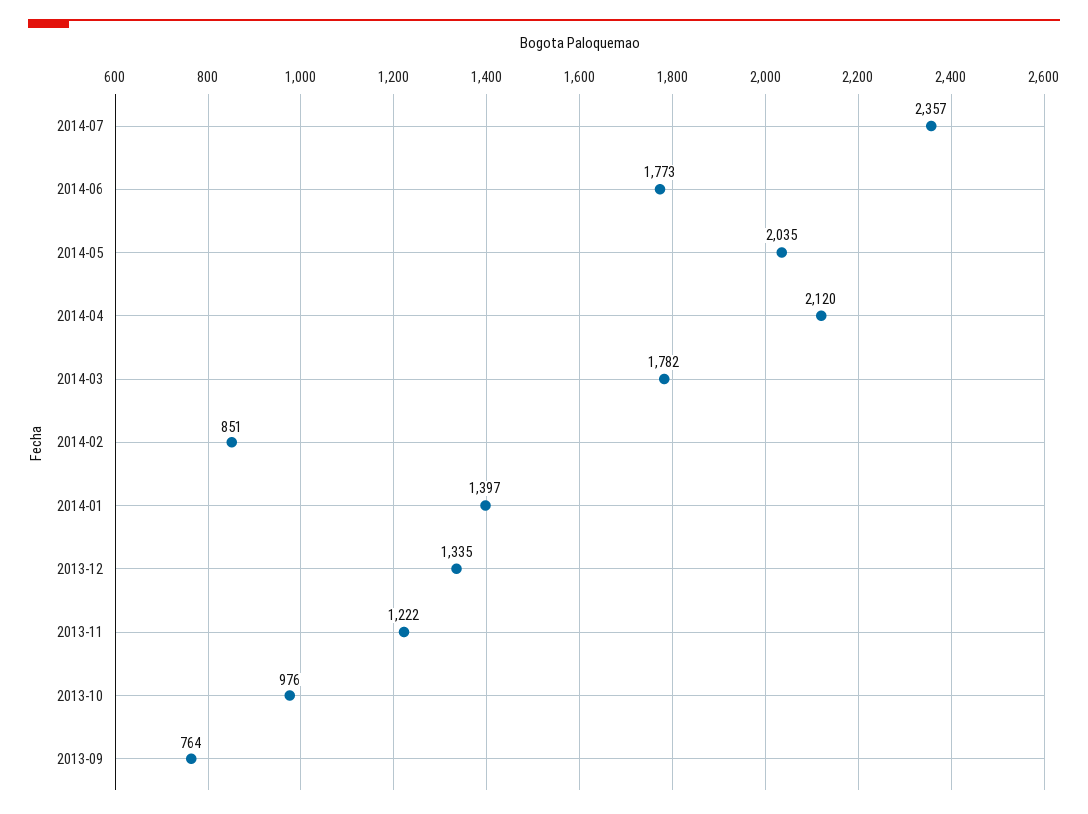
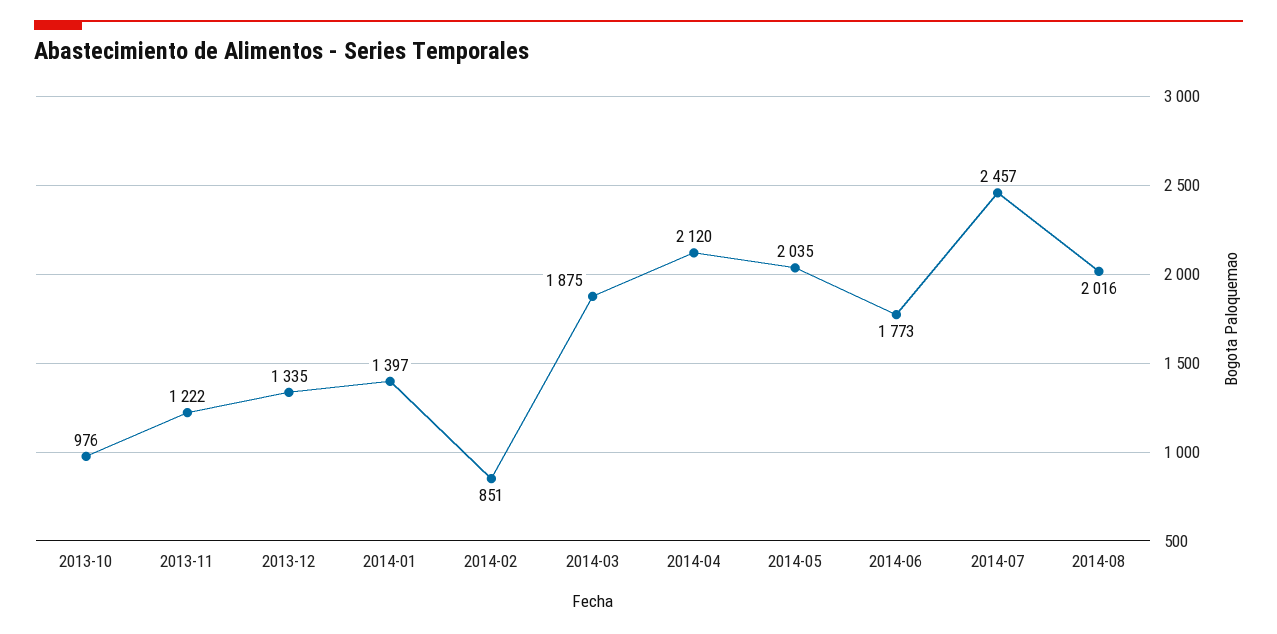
2014-07: 2357 -> 2457
2014-03: 1782 -> 1875
2013-09: 764 -> none
2014-08: none -> 2016

